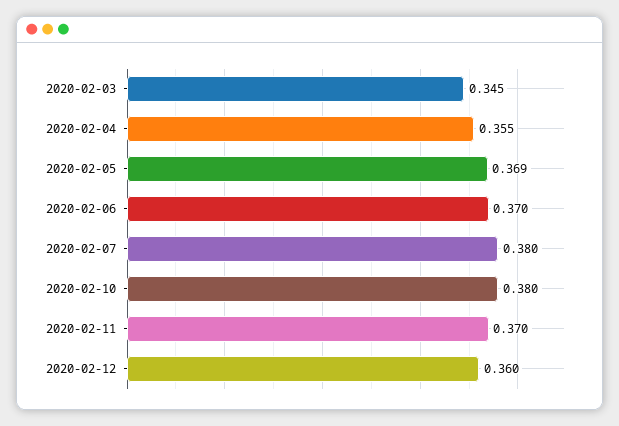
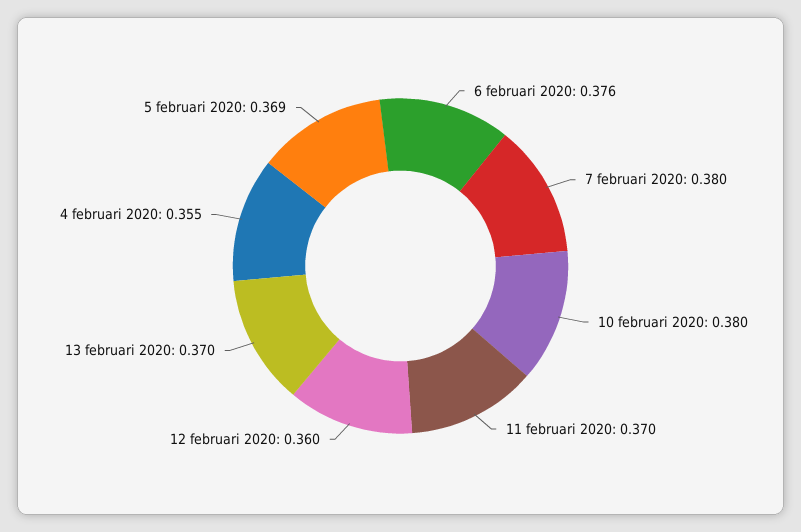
2020-02-03: 0.345 -> none
2020-02-06: 0.37 -> 0.376
13 februari 2020: none -> 0.37

